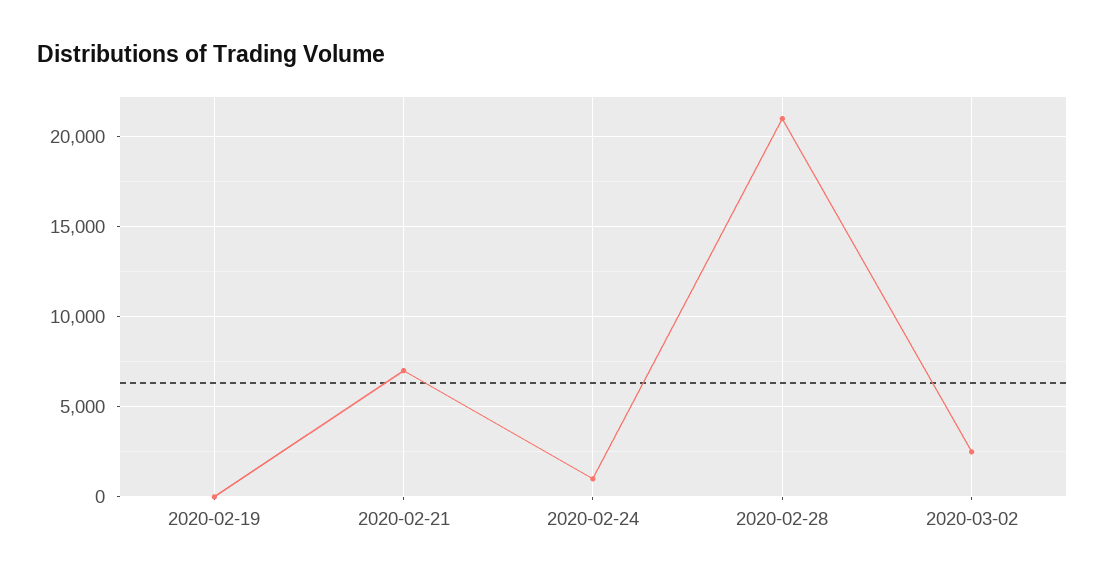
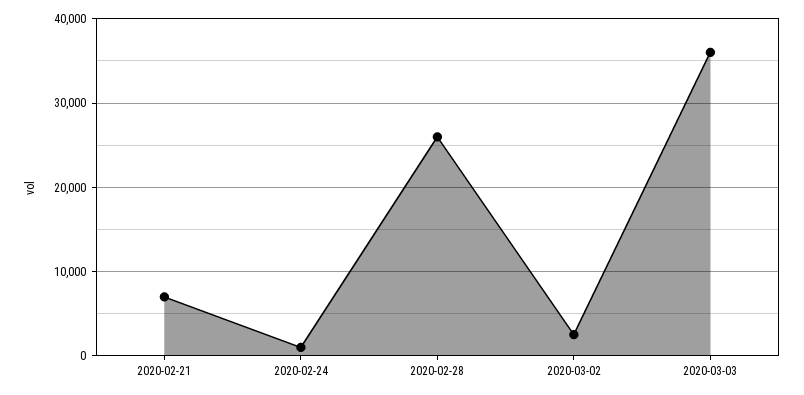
2020-02-19: 0 -> none
2020-02-28: 21000 -> 26000
2020-03-03: none -> 36000

